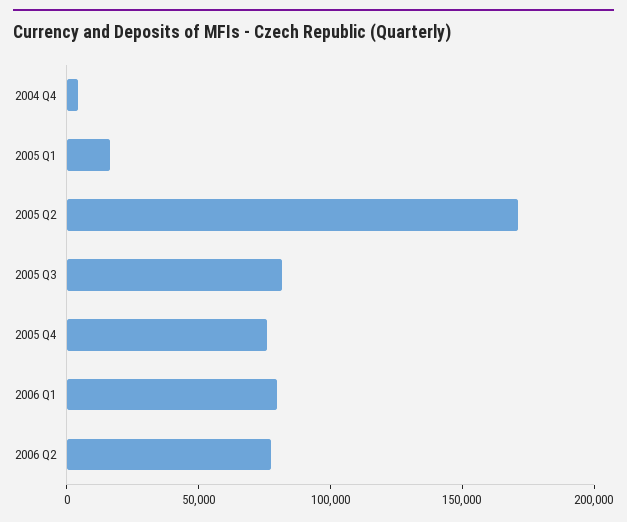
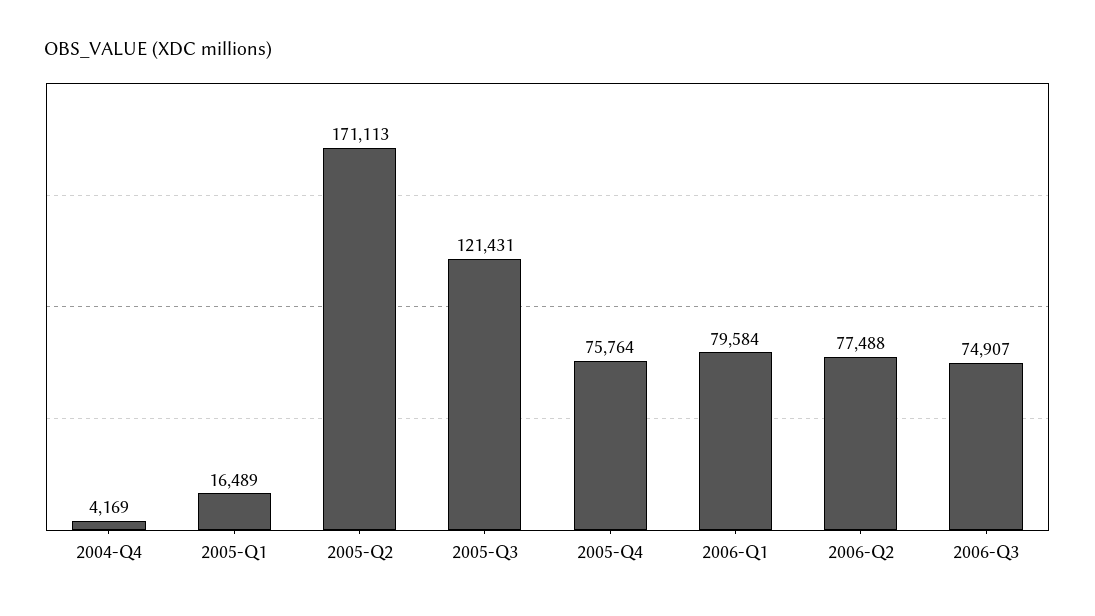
2005 Q3: 80000 -> 121431
2006-Q3: none -> 74907

